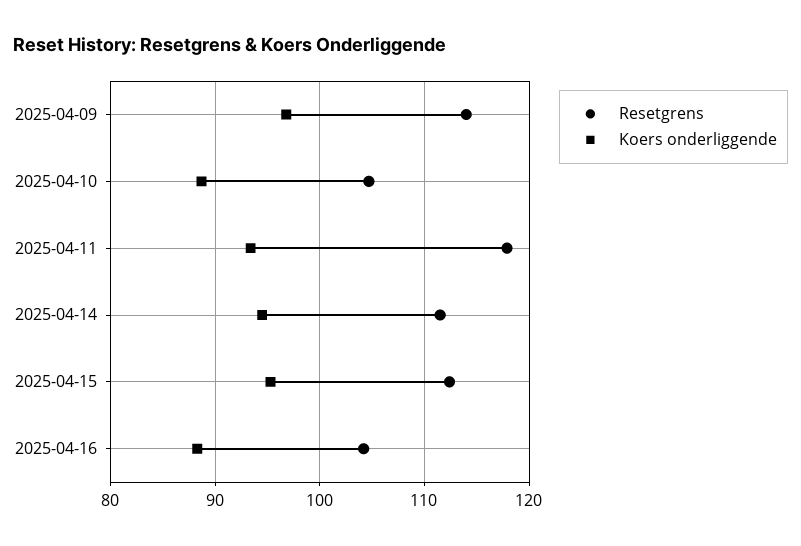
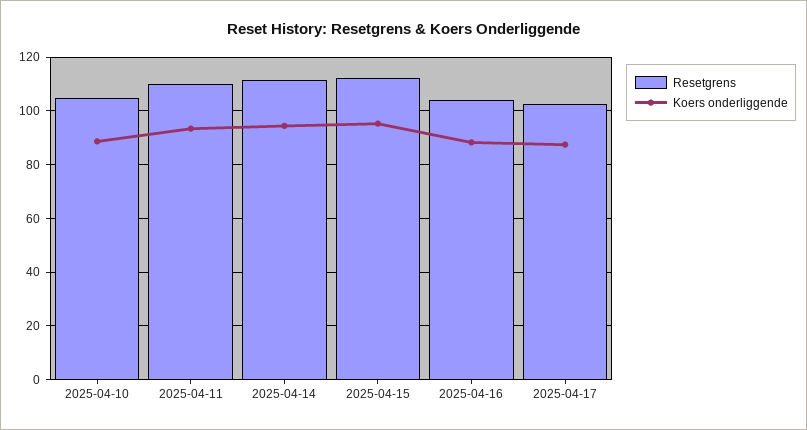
Resetgrens, 2025-04-09: 114 -> none
Koers onderliggende, 2025-04-09: 97 -> none
Resetgrens, 2025-04-11: 118 -> 110
Resetgrens, 2025-04-17: none -> 102.5
Koers onderliggende, 2025-04-17: none -> 87.5

